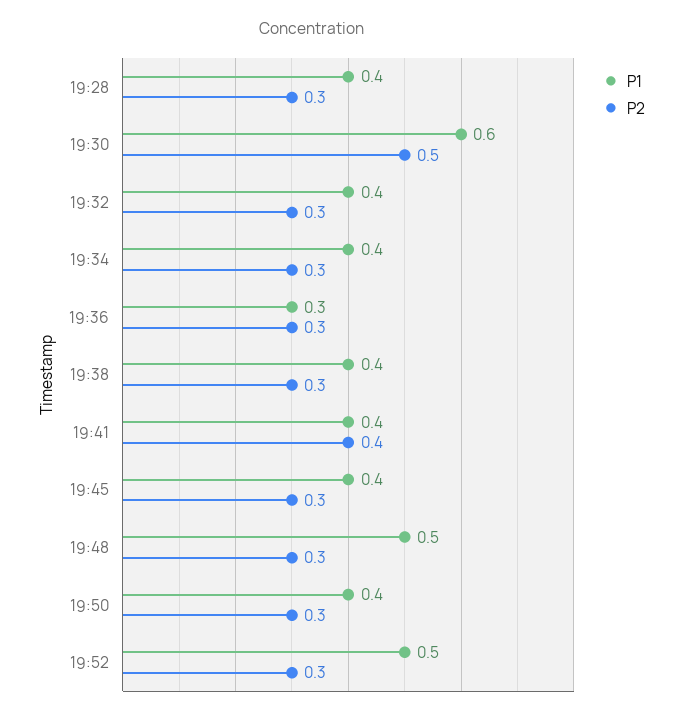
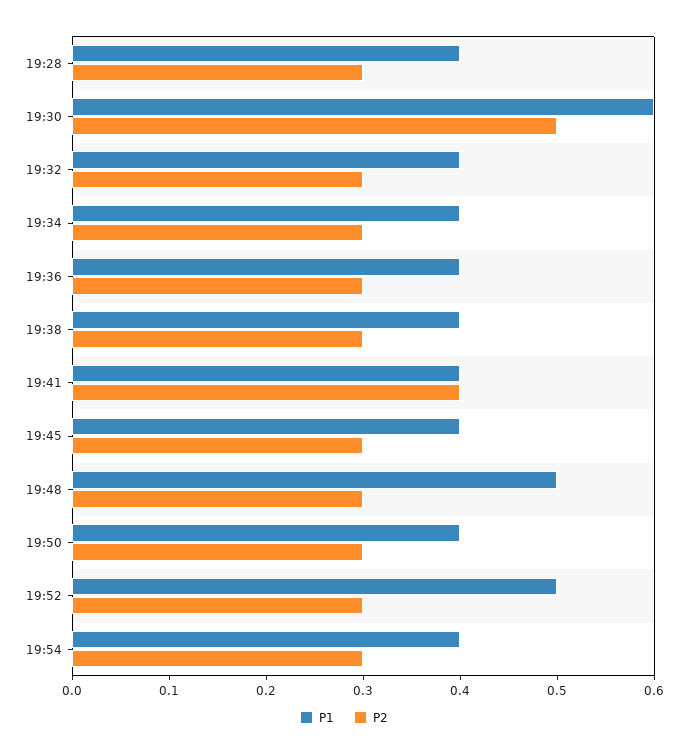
P1, 19:36: 0.3 -> 0.4
P1, 19:54: none -> 0.4
P2, 19:54: none -> 0.3

